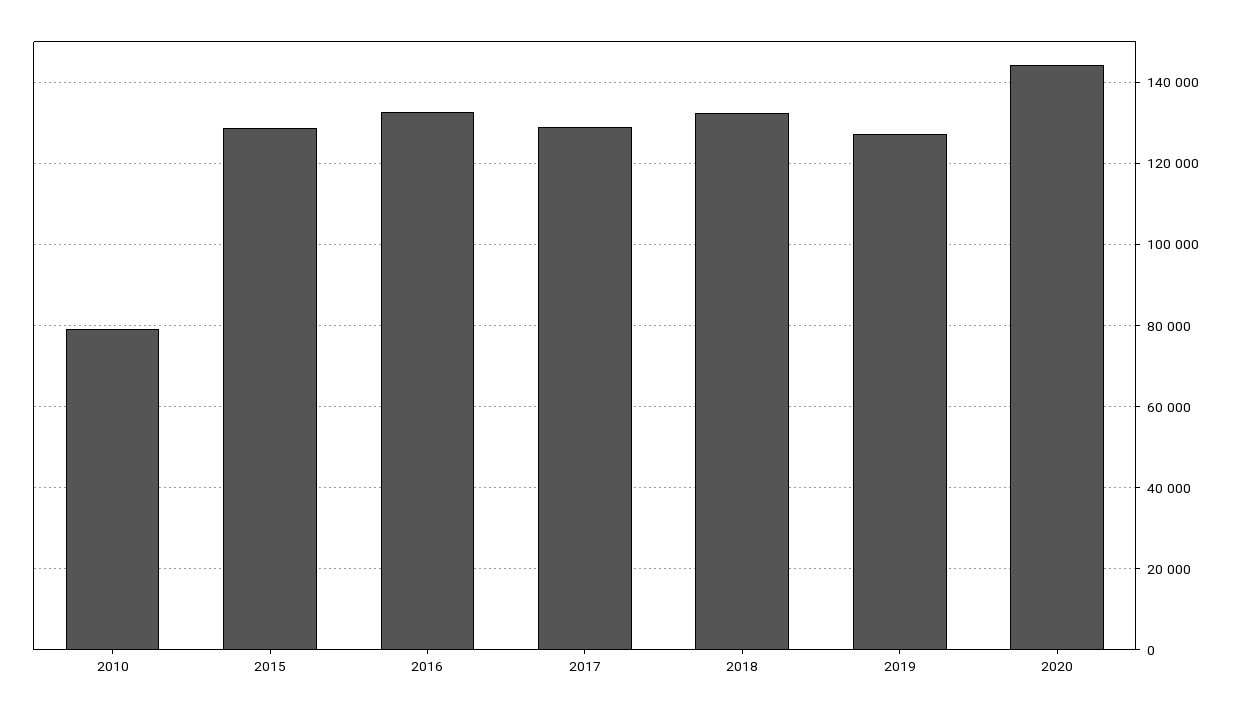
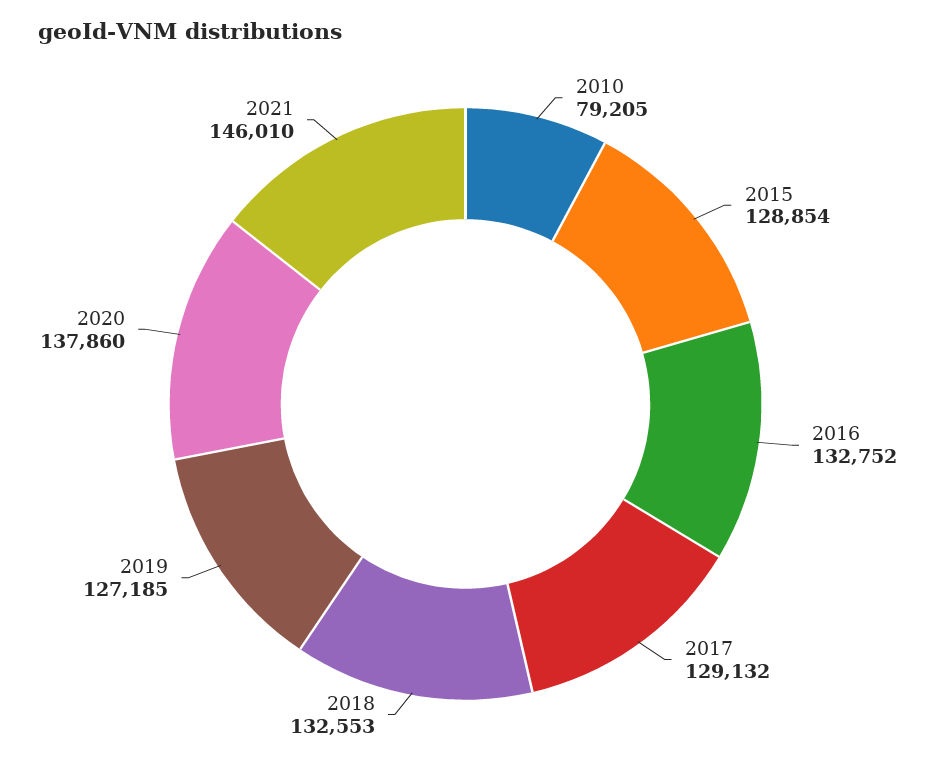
2020: 144000 -> 137860
2021: none -> 146010

